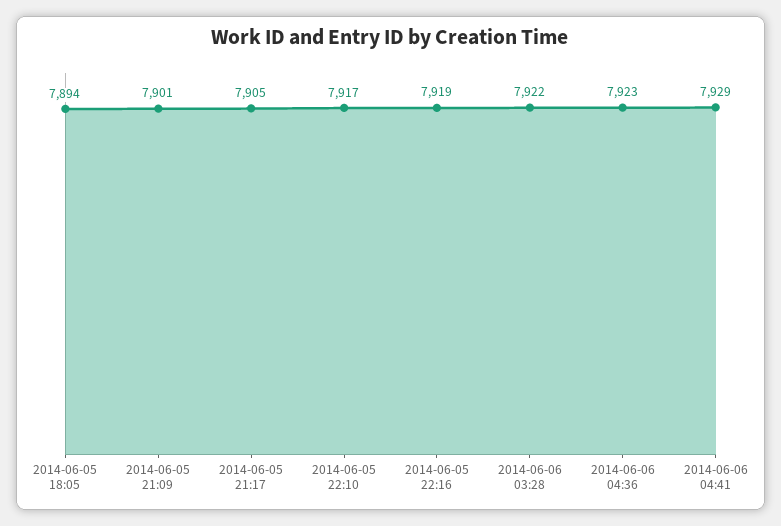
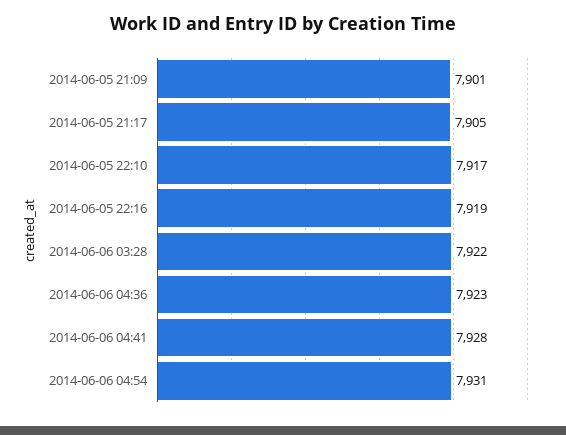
2014-06-05 18:05: 7894 -> none
2014-06-06 04:41: 7929 -> 7928
2014-06-06 04:54: none -> 7931

